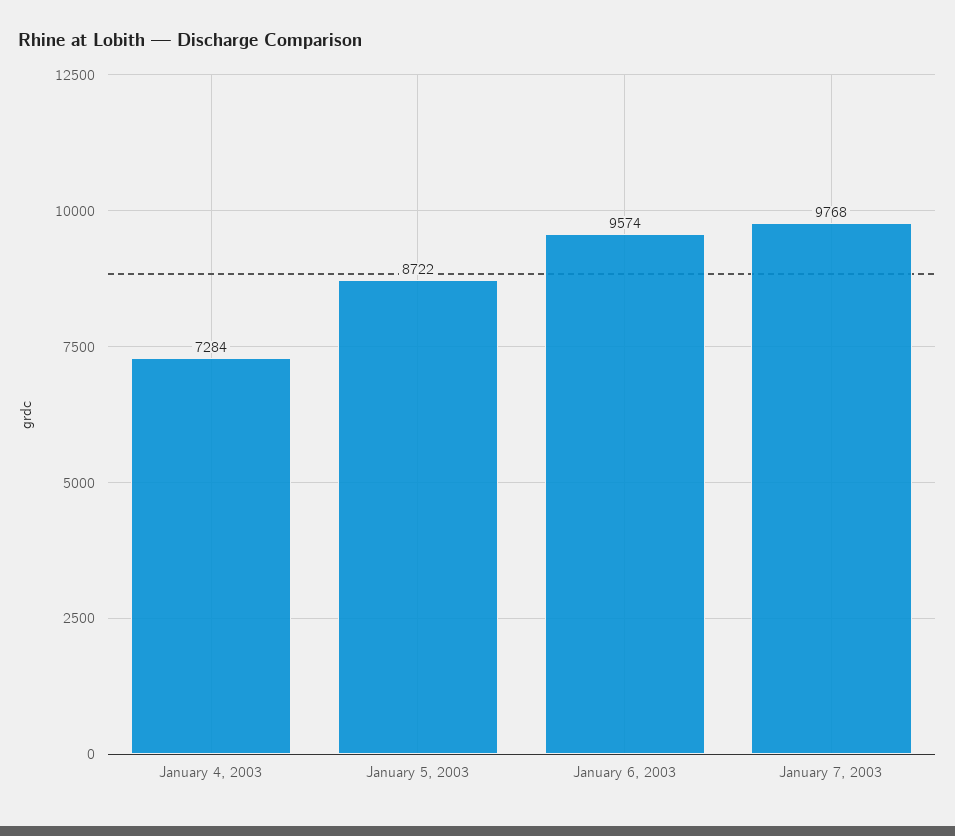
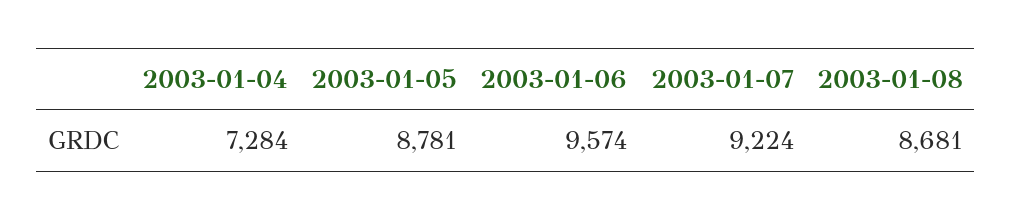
January 5, 2003: 8722 -> 8781
January 7, 2003: 9768 -> 9224
2003-01-08: none -> 8681

